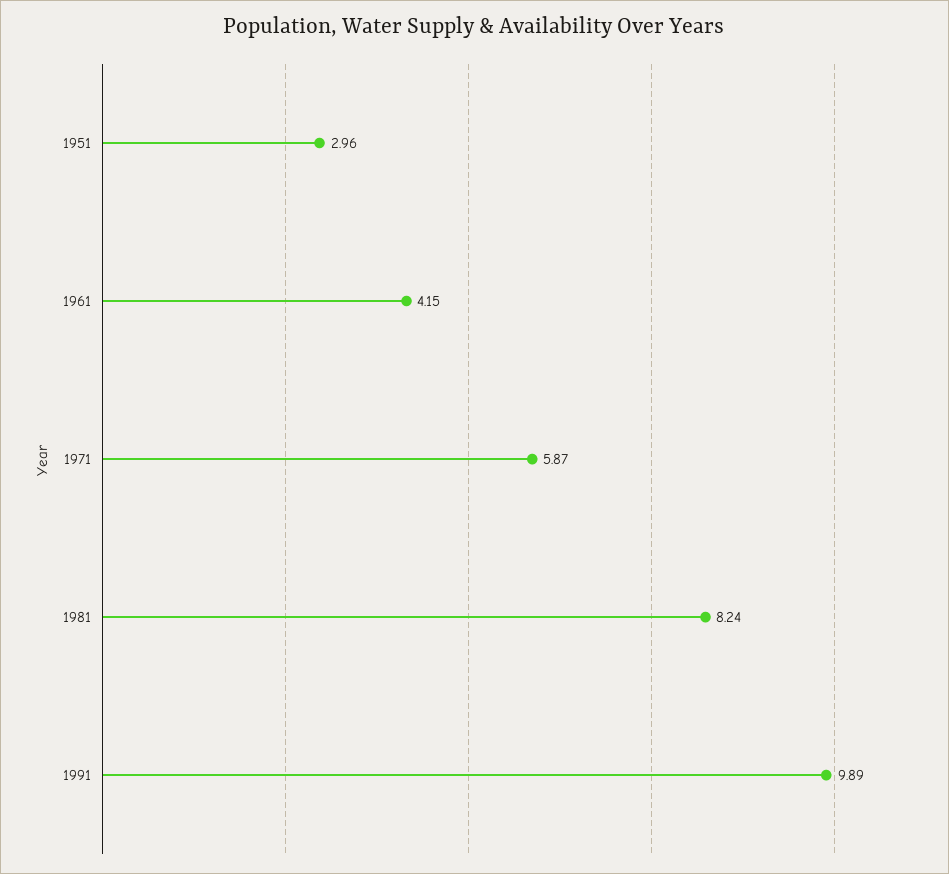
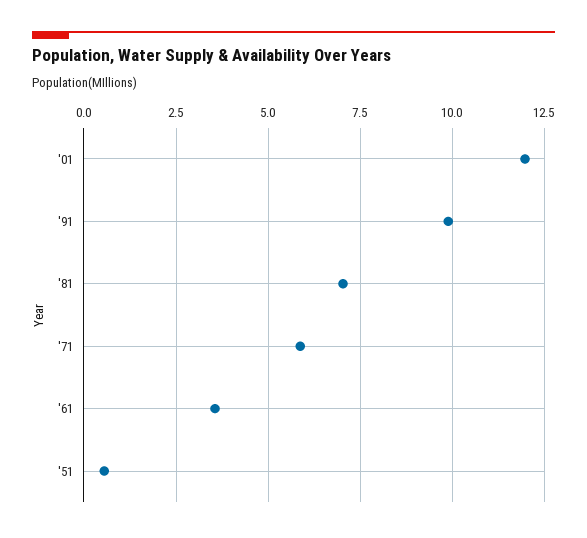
1951: 2.96 -> 0.5
1961: 4.15 -> 3.5
1981: 8.24 -> 7
'01: none -> 12

